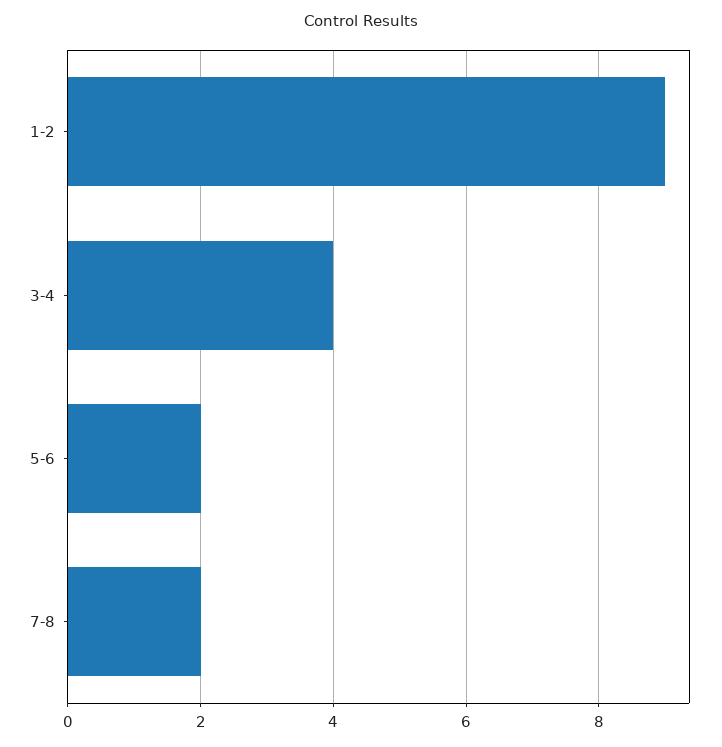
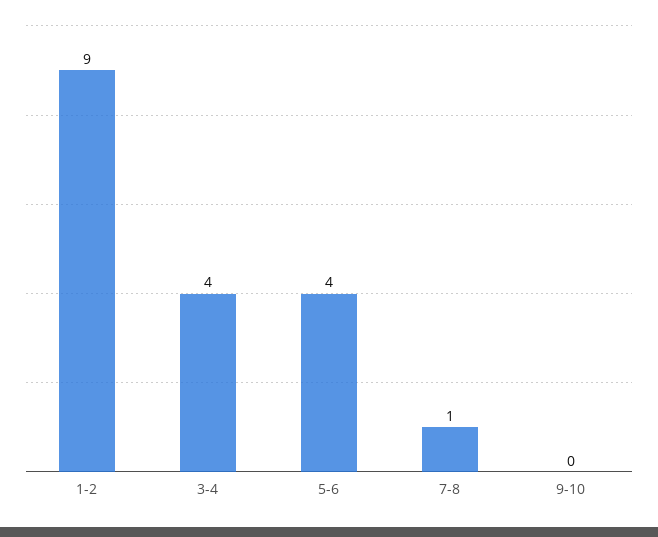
5-6: 2 -> 4
7-8: 2 -> 1
9-10: none -> 0

